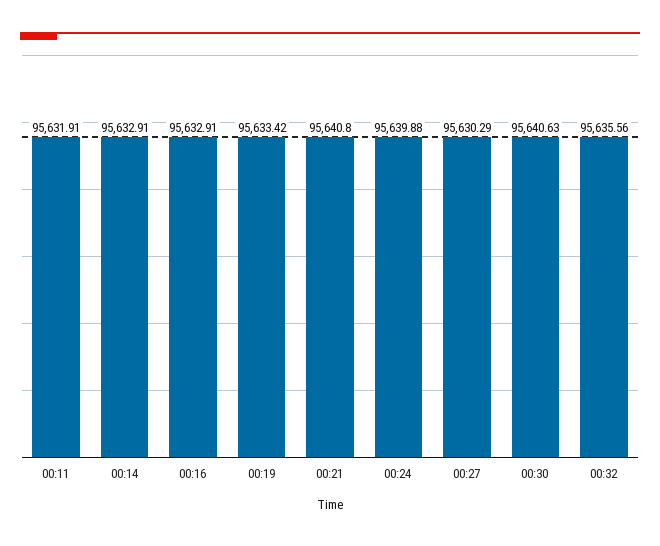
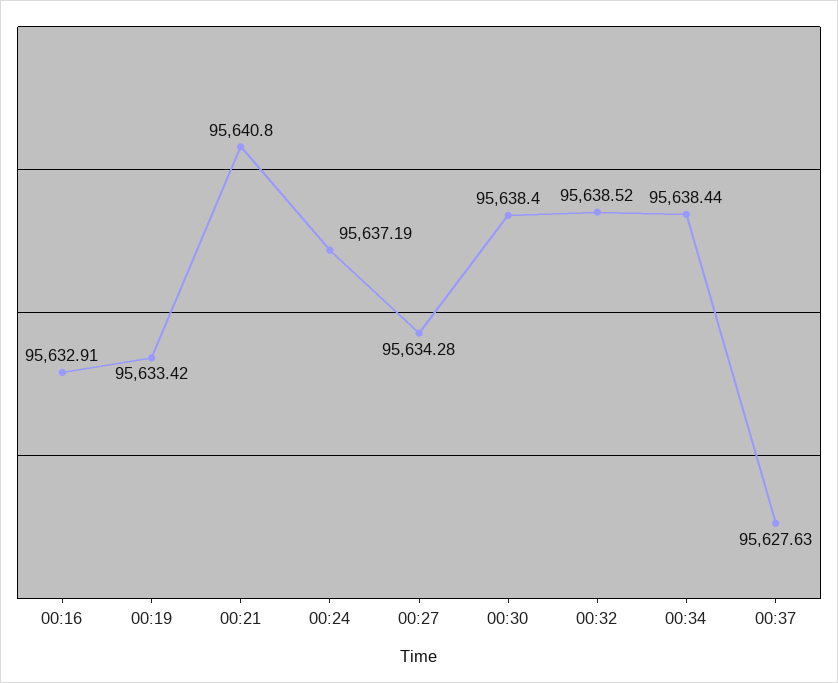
00:11: 95631.91 -> none
00:14: 95632.91 -> none
00:24: 95639.88 -> 95637.19
00:27: 95630.29 -> 95634.28
00:30: 95640.63 -> 95638.4
00:32: 95635.56 -> 95638.52
00:34: none -> 95638.44
00:37: none -> 95627.63

